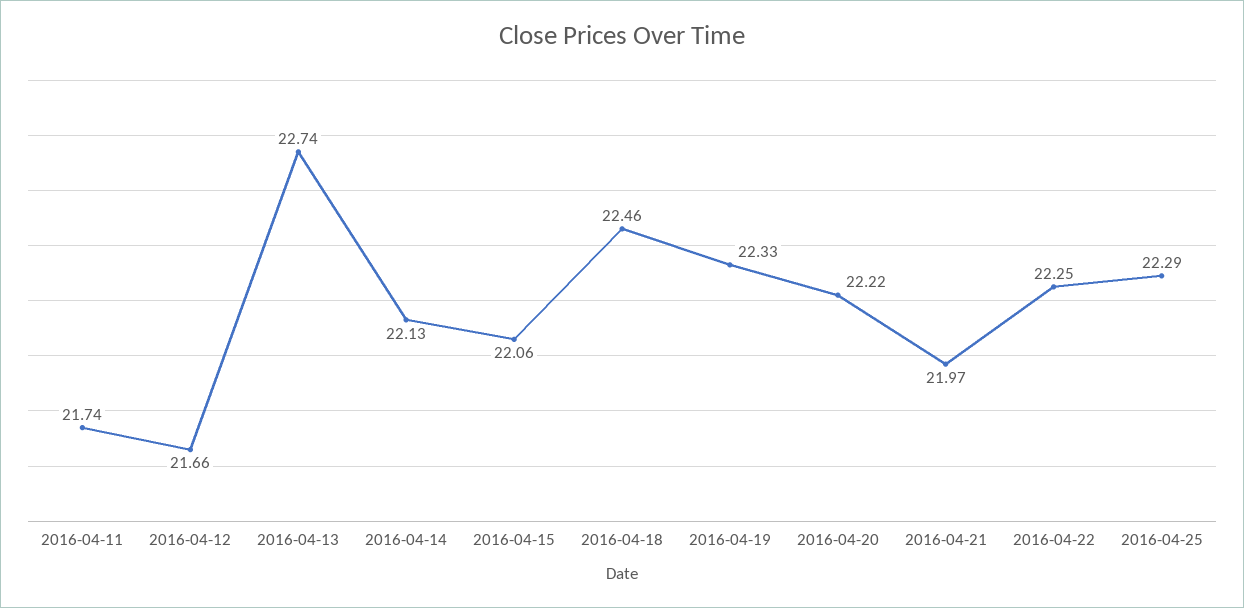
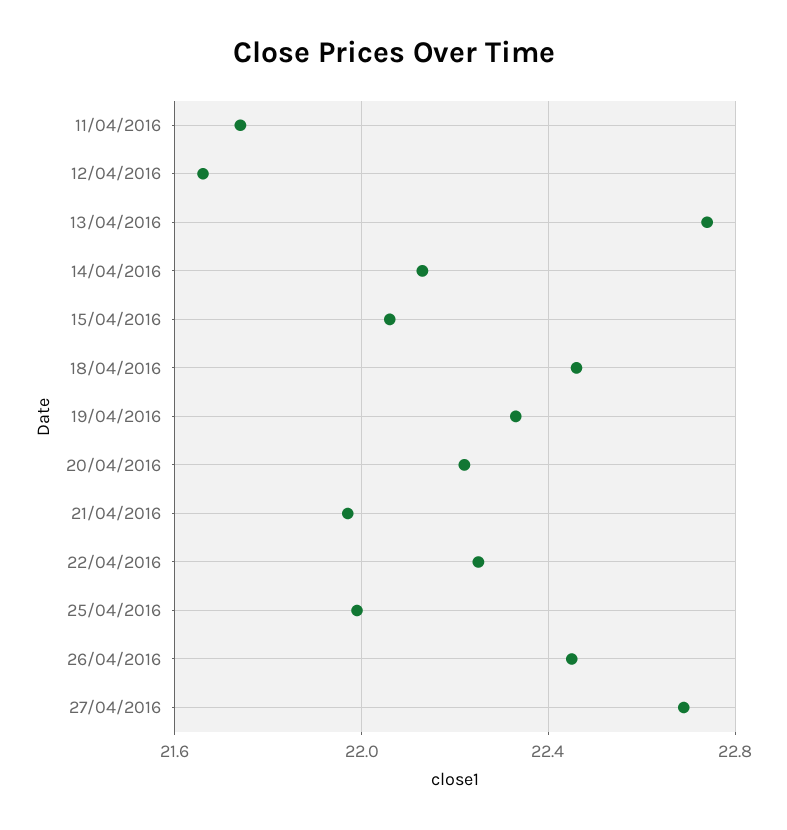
2016-04-25: 22.29 -> 22
26/04/2016: none -> 22.45
27/04/2016: none -> 22.7

